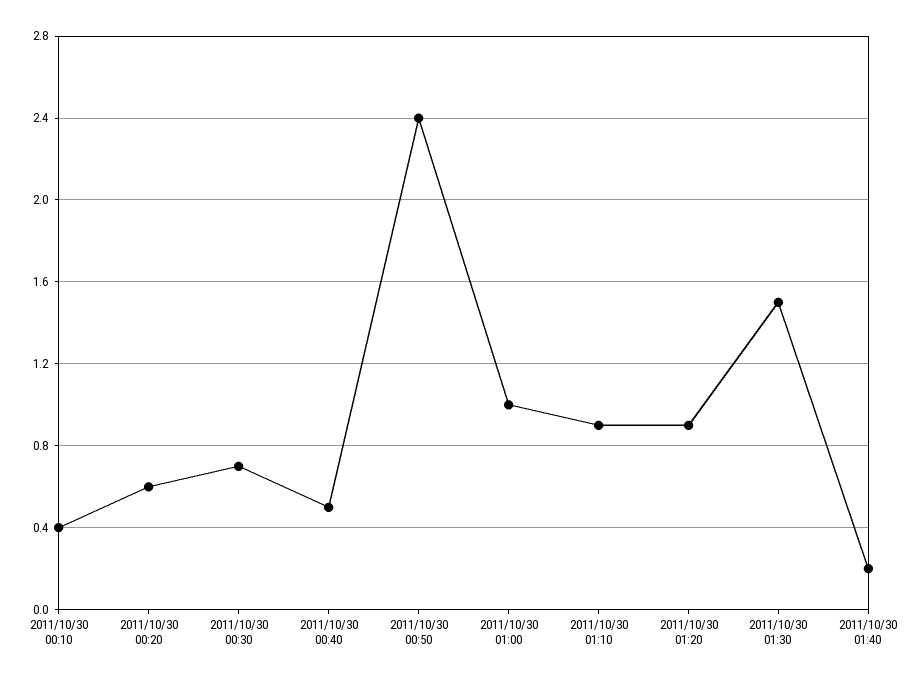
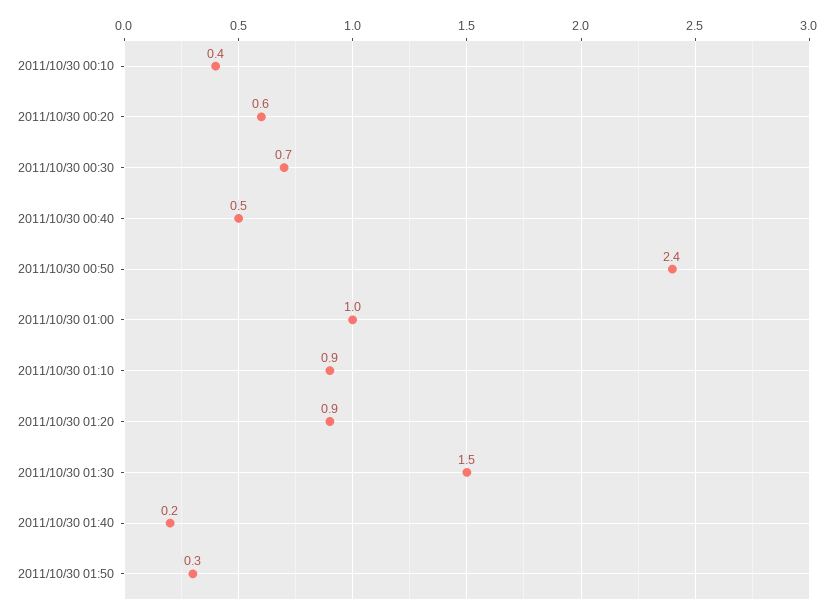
2011/10/30 01:50: none -> 0.3

